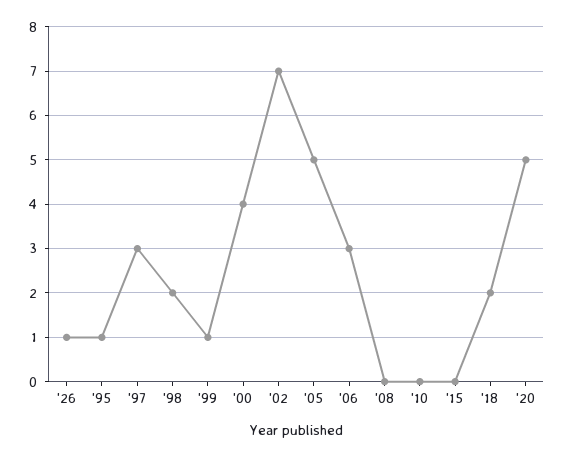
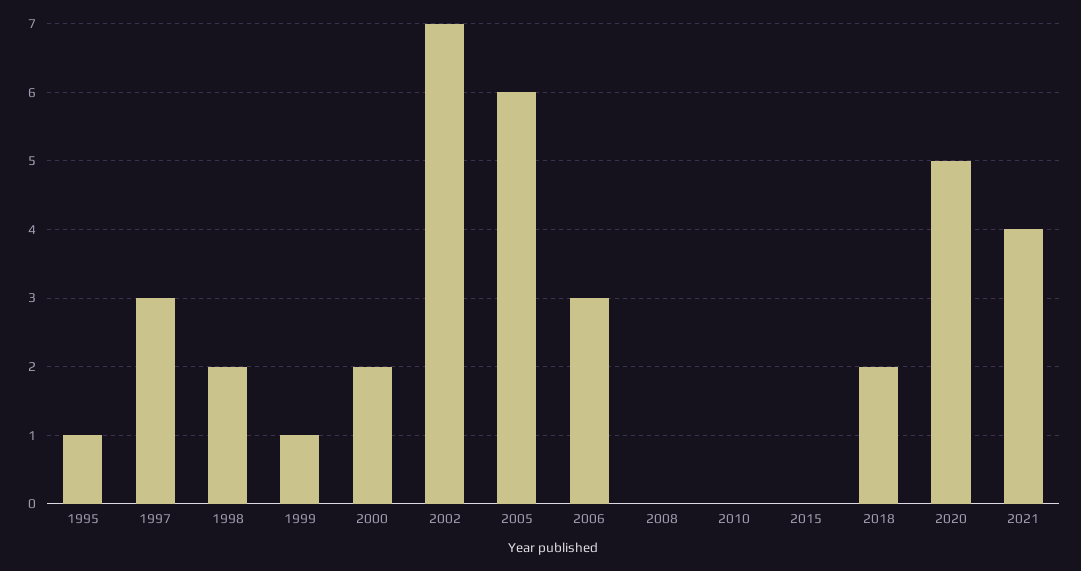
'26: 1 -> none
'00: 4 -> 2
'05: 5 -> 6
2021: none -> 4

